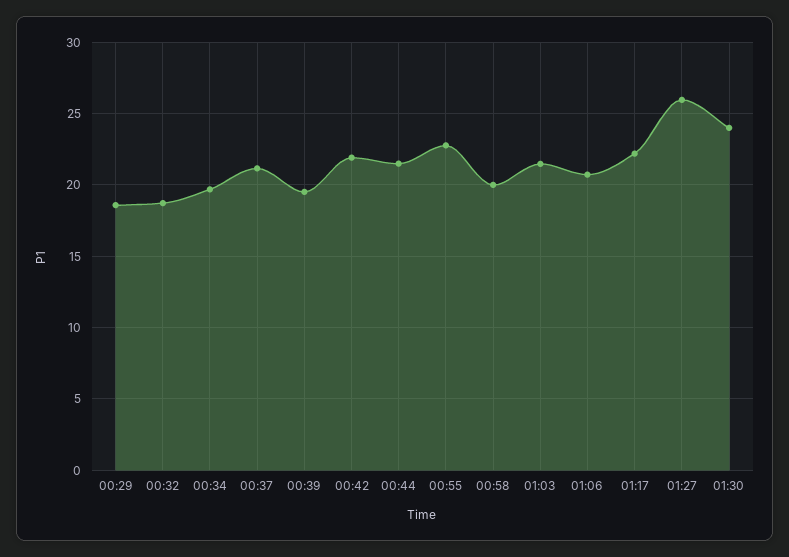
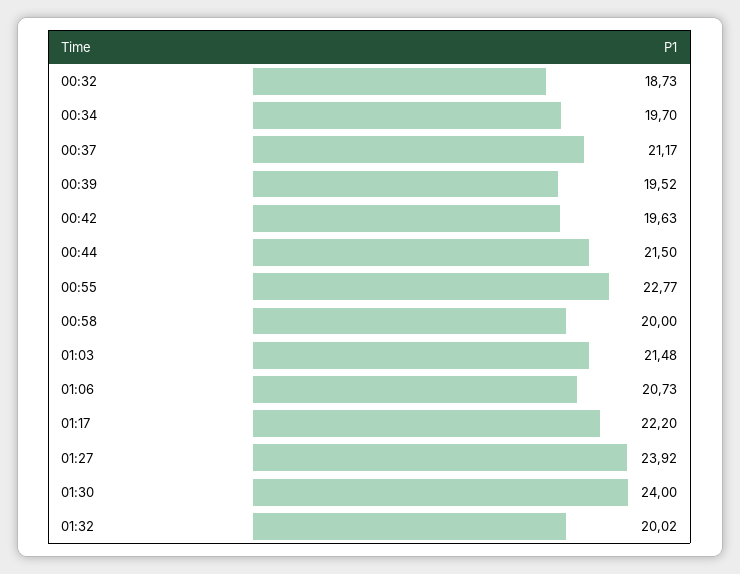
00:29: 18.5 -> none
00:42: 22 -> 19.63
01:27: 26 -> 23.92
01:32: none -> 20.02

